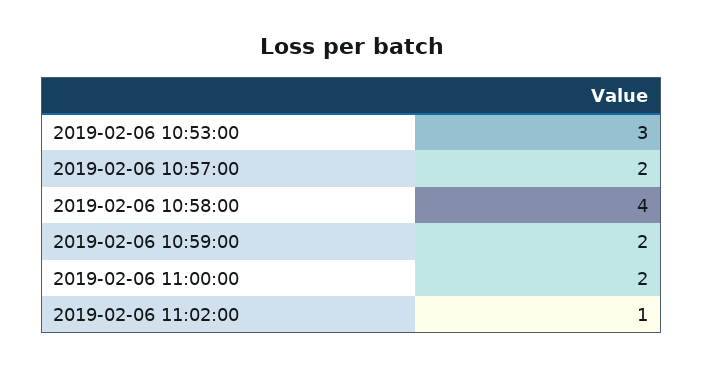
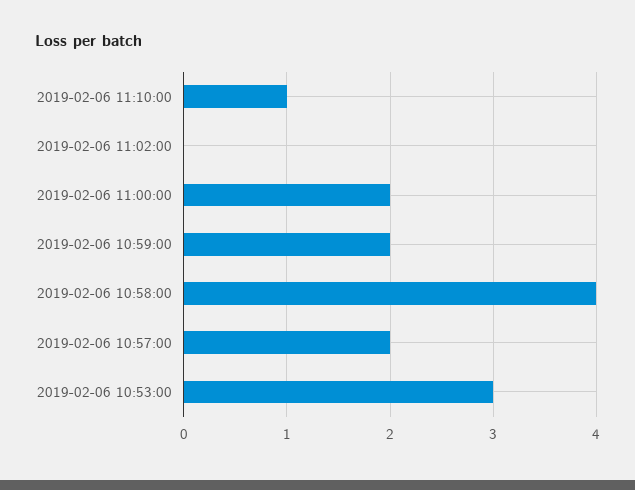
2019-02-06 11:02:00: 1 -> 0
2019-02-06 11:10:00: none -> 1

